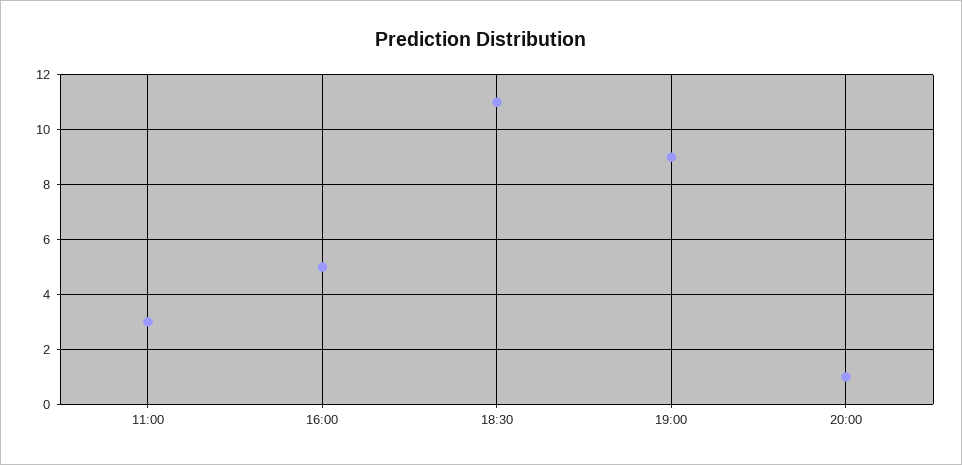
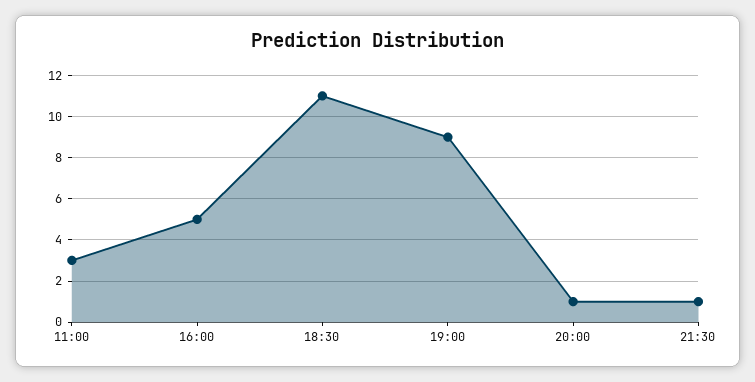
21:30: none -> 1

